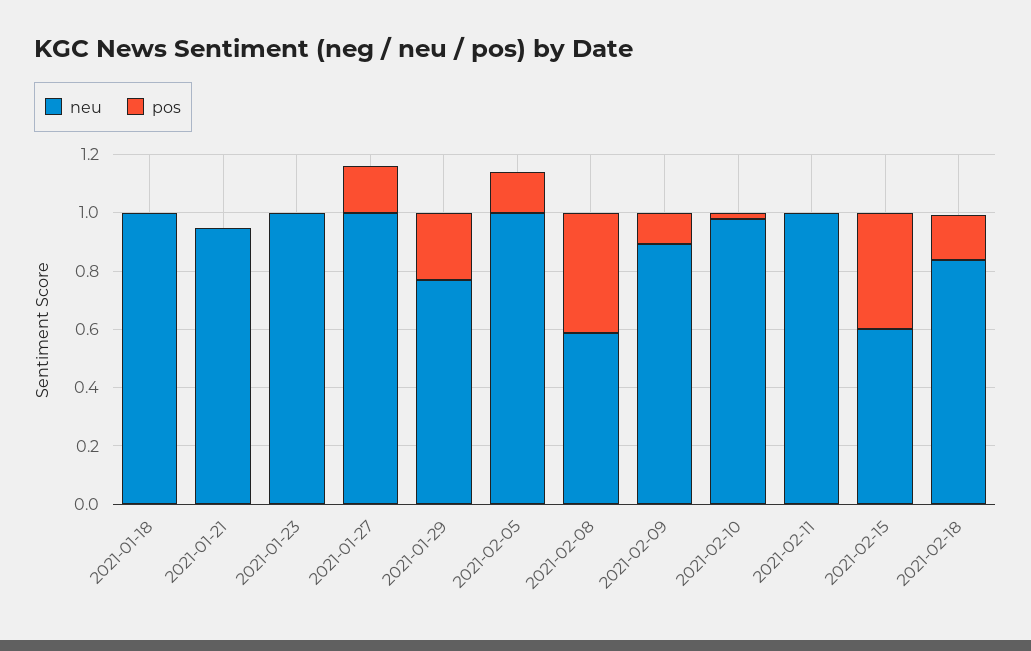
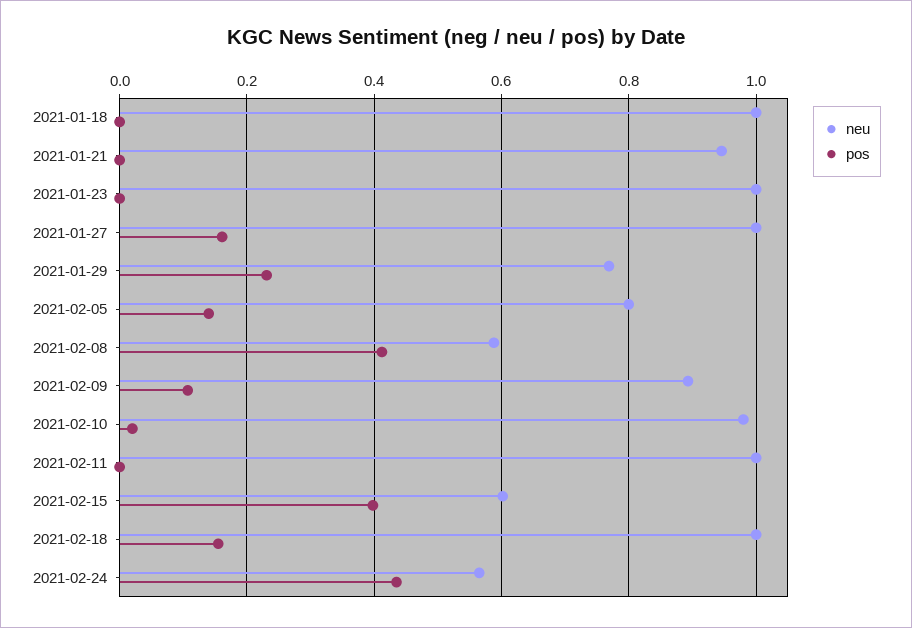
neu, 2021-02-05: 1 -> 0.8
neu, 2021-02-18: 0.85 -> 1
neu, 2021-02-24: none -> 0.56
pos, 2021-02-24: none -> 0.44

